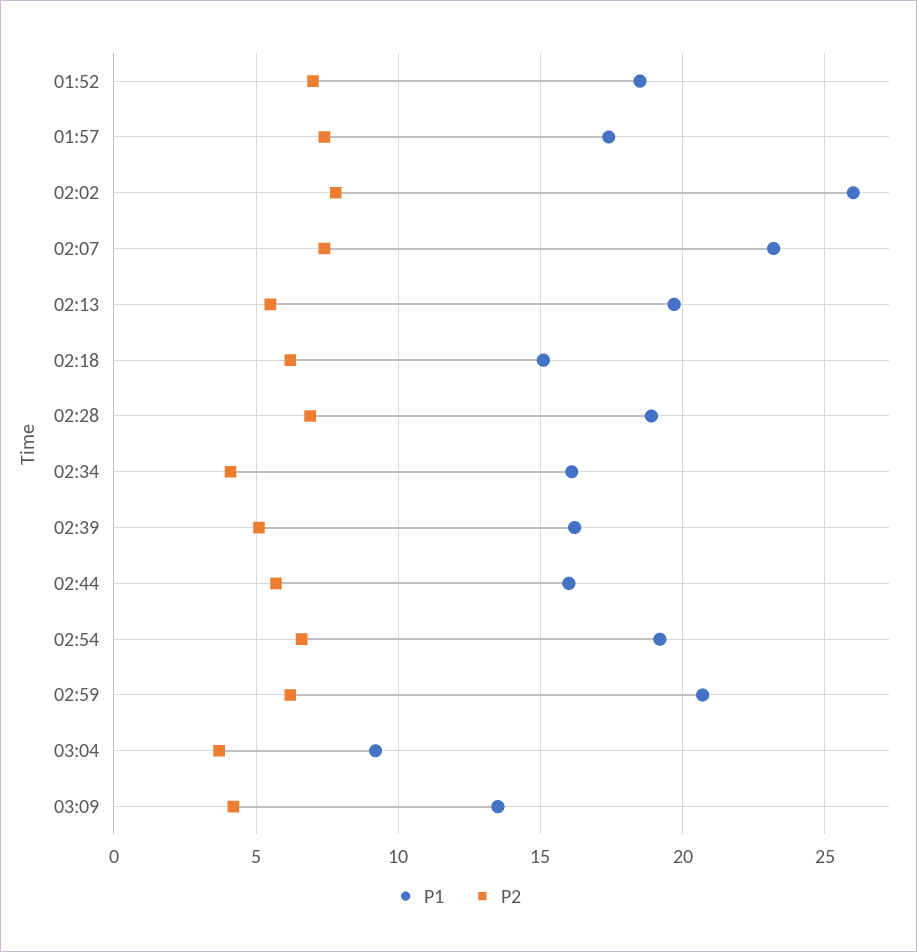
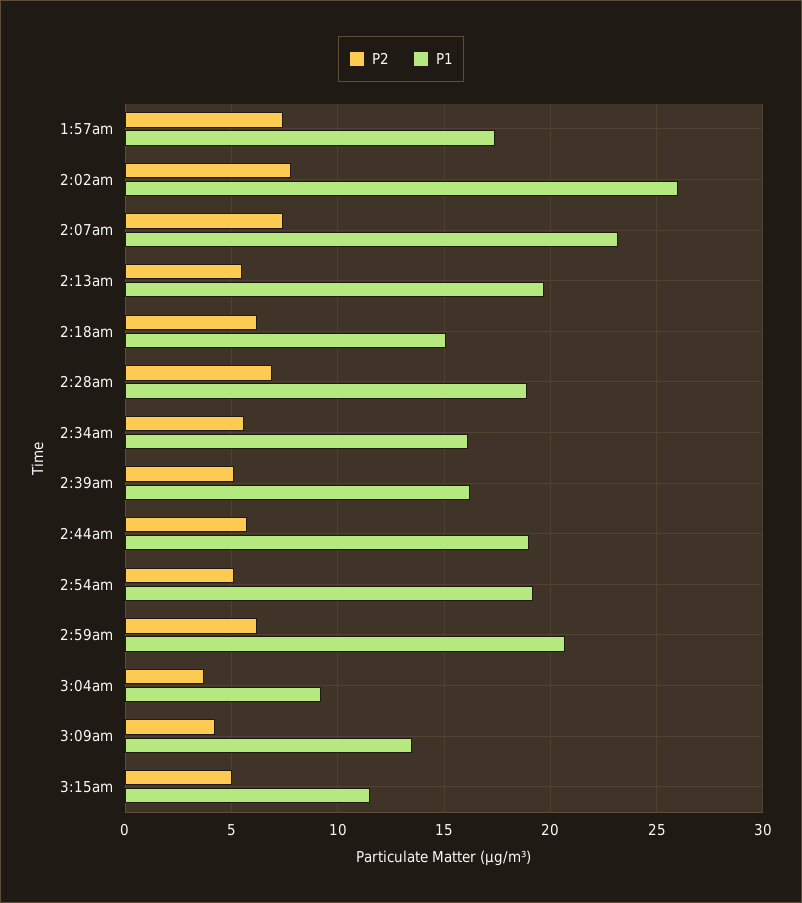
P1, 01:52: 18.5 -> none
P2, 01:52: 7 -> none
P2, 02:34: 4 -> 5.5
P1, 02:44: 16 -> 19
P2, 02:54: 6.5 -> 5
P2, 3:15am: none -> 5
P1, 3:15am: none -> 11.5

